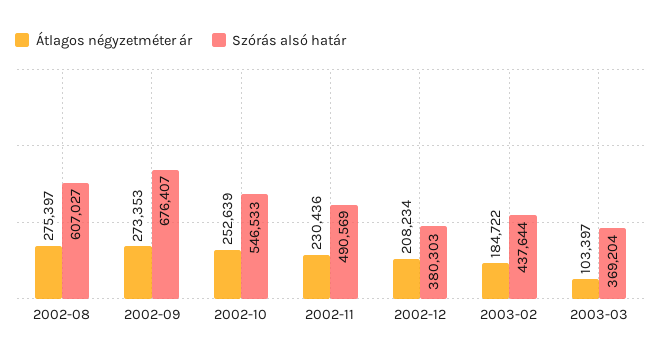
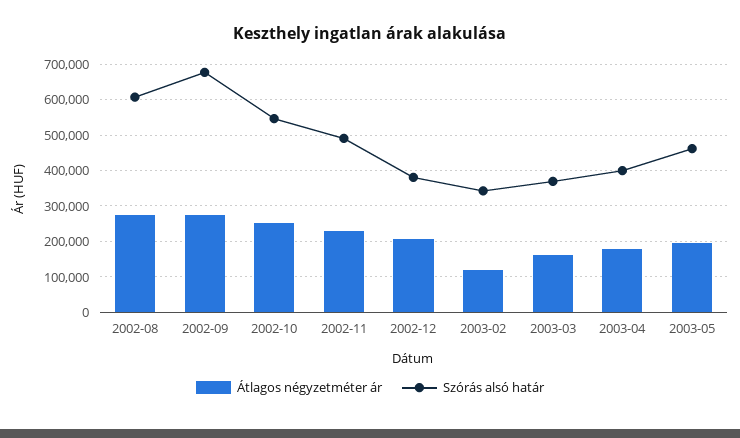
Átlagos négyzetméter ár, 2003-02: 184722 -> 120000
Szórás alsó határ, 2003-02: 437644 -> 340000
Átlagos négyzetméter ár, 2003-03: 103397 -> 160000
Átlagos négyzetméter ár, 2003-04: none -> 180000
Szórás alsó határ, 2003-04: none -> 400000
Átlagos négyzetméter ár, 2003-05: none -> 200000
Szórás alsó határ, 2003-05: none -> 460000

